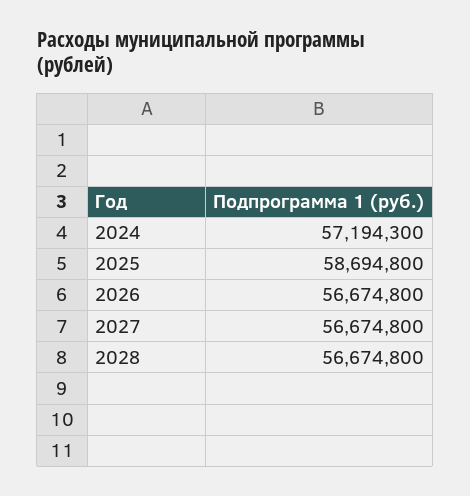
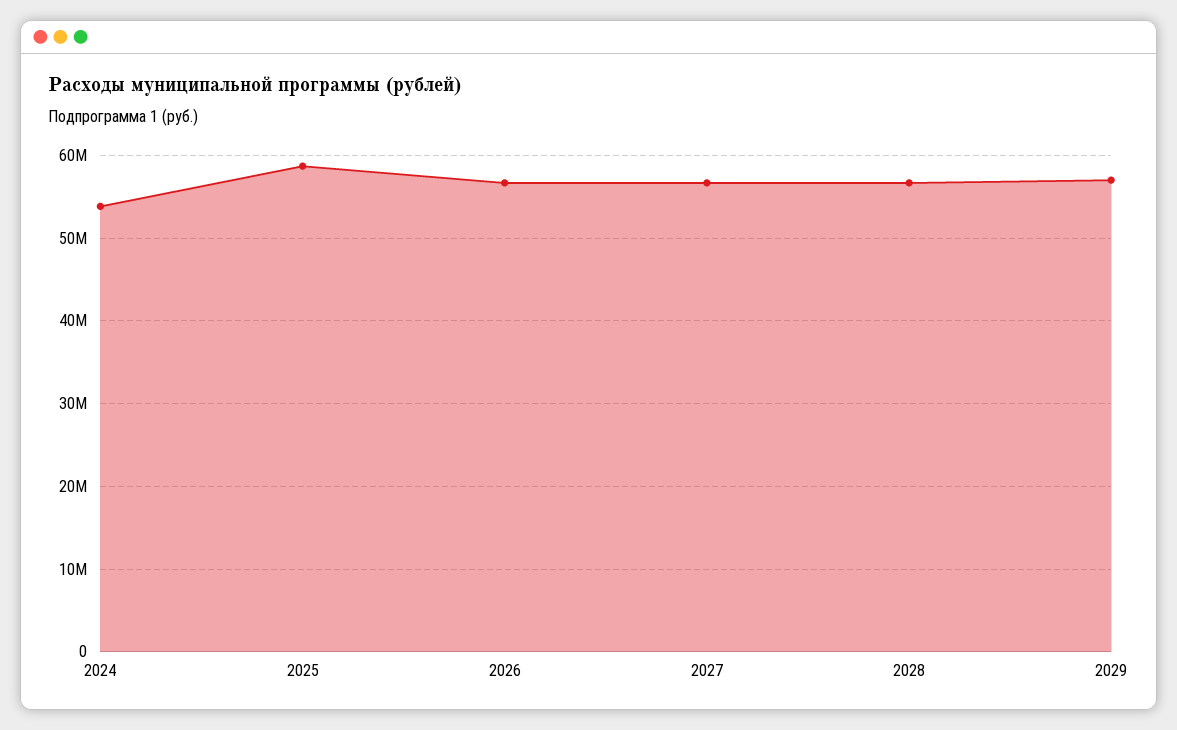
2024: 57194300 -> 54000000
2029: none -> 57000000

